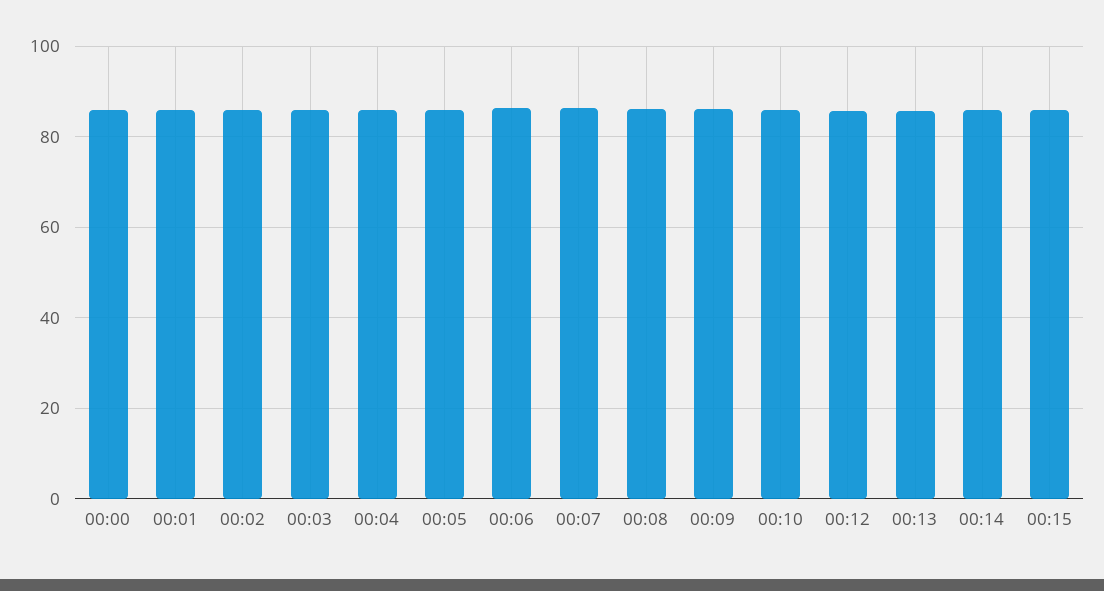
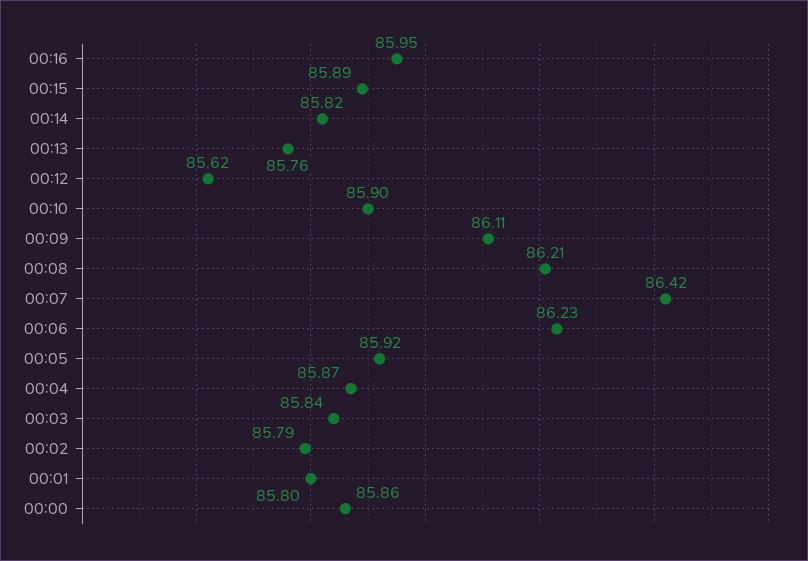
00:16: none -> 85.95

